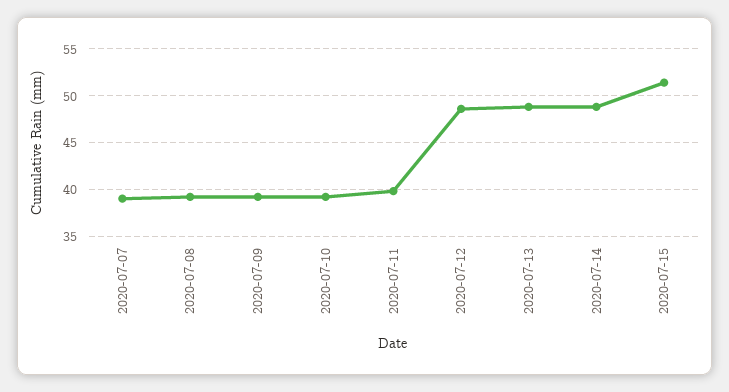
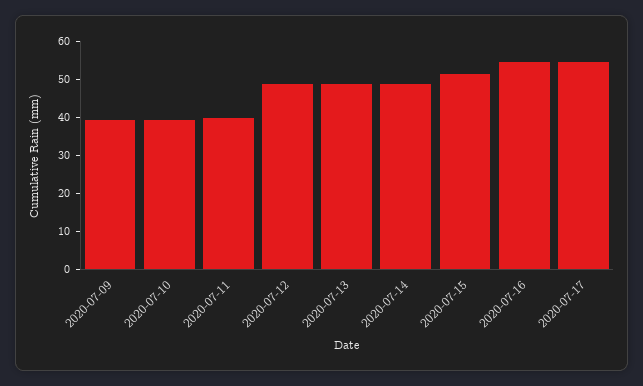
2020-07-07: 39 -> none
2020-07-08: 39 -> none
2020-07-16: none -> 55
2020-07-17: none -> 55

